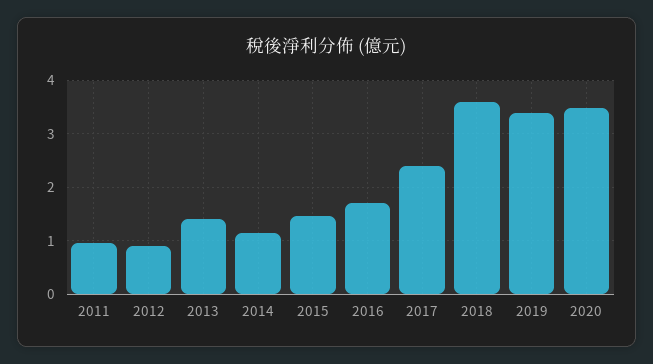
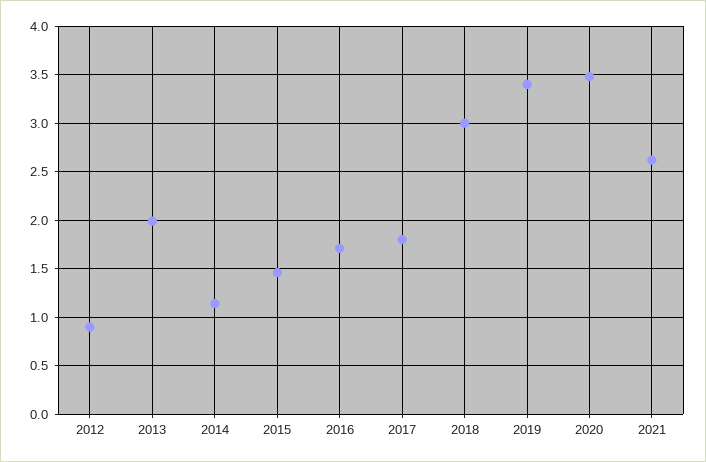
2011: 1 -> none
2013: 1.4 -> 2
2017: 2.4 -> 1.8
2018: 3.6 -> 3
2021: none -> 2.6

